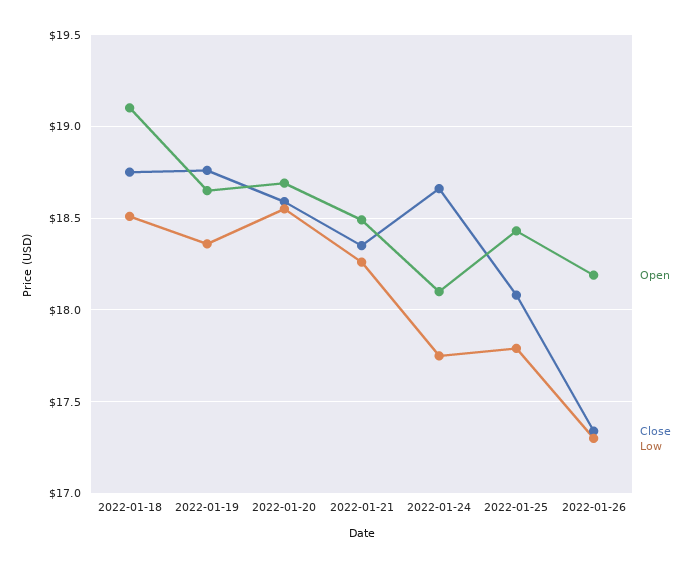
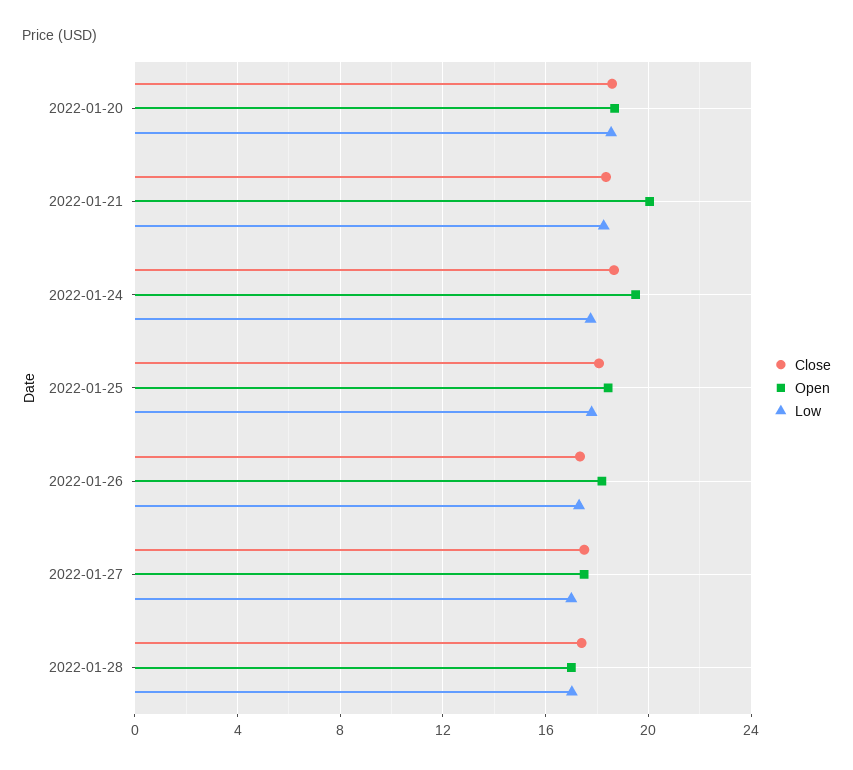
Open, 2022-01-18: 19.1 -> none
Close, 2022-01-18: 18.75 -> none
Low, 2022-01-18: 18.5 -> none
Open, 2022-01-19: 18.65 -> none
Close, 2022-01-19: 18.75 -> none
Low, 2022-01-19: 18.35 -> none
Open, 2022-01-21: 18.5 -> 20
Open, 2022-01-24: 18.1 -> 19.5
Close, 2022-01-27: none -> 17.5
Open, 2022-01-27: none -> 17.5
Low, 2022-01-27: none -> 17
Close, 2022-01-28: none -> 17.5
Open, 2022-01-28: none -> 17
Low, 2022-01-28: none -> 17

